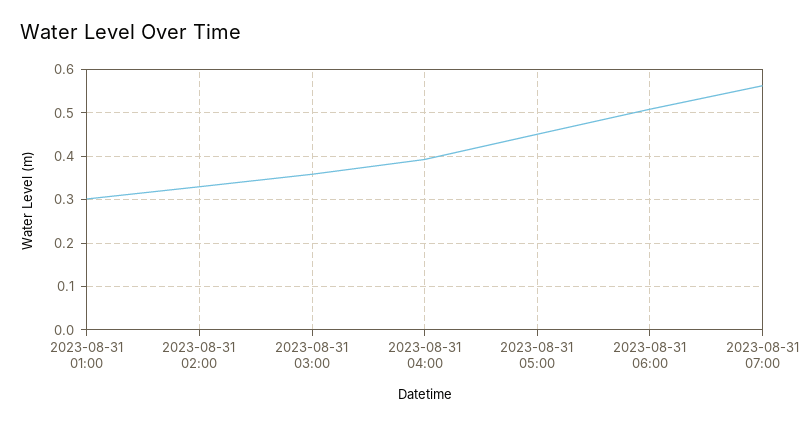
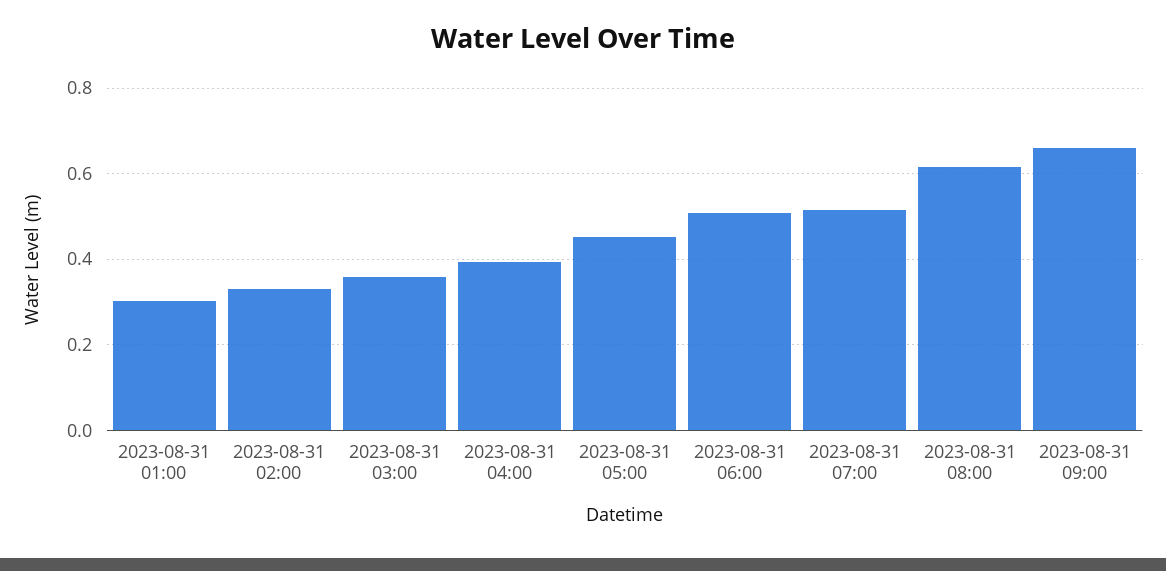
2023-08-31 07:00: 0.56 -> 0.52
2023-08-31 08:00: none -> 0.62
2023-08-31 09:00: none -> 0.66

